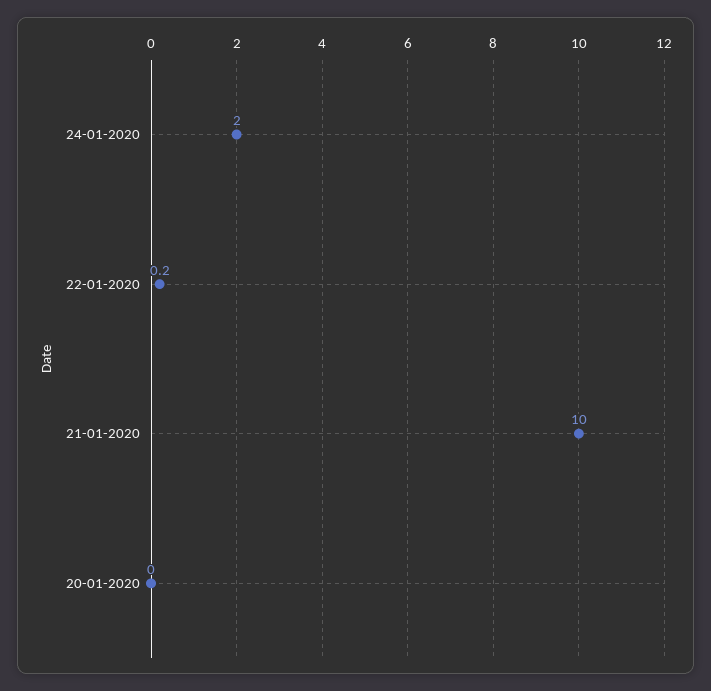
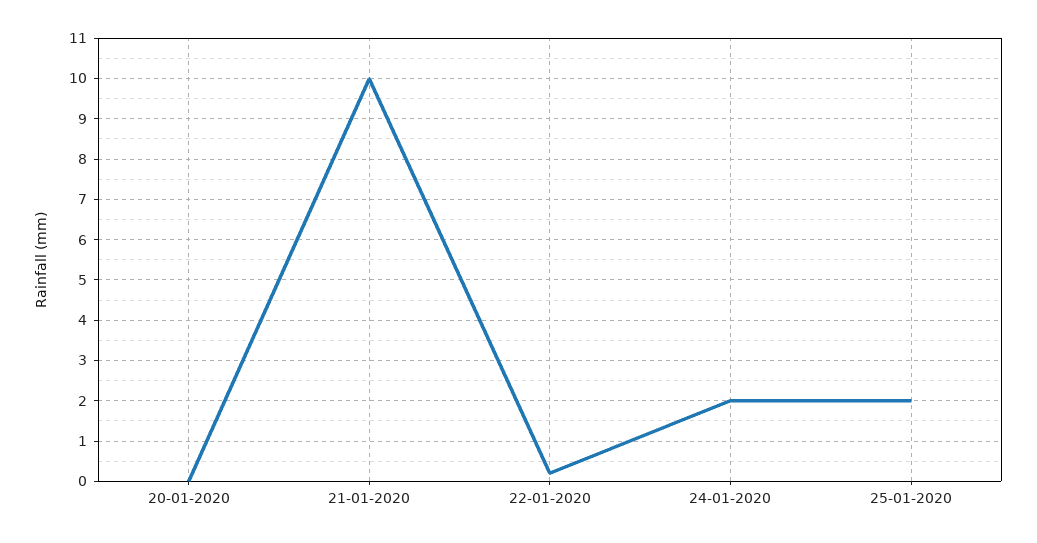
25-01-2020: none -> 2

